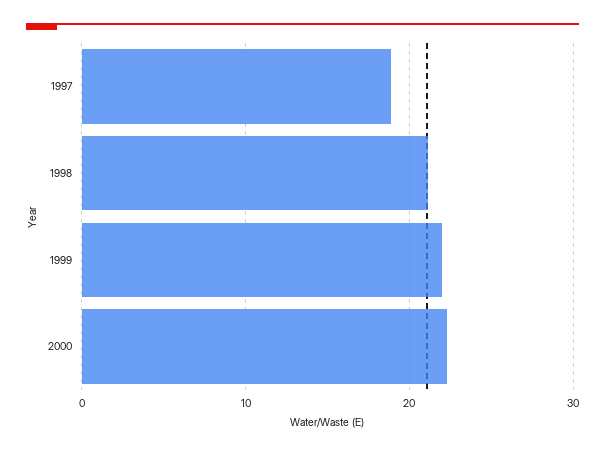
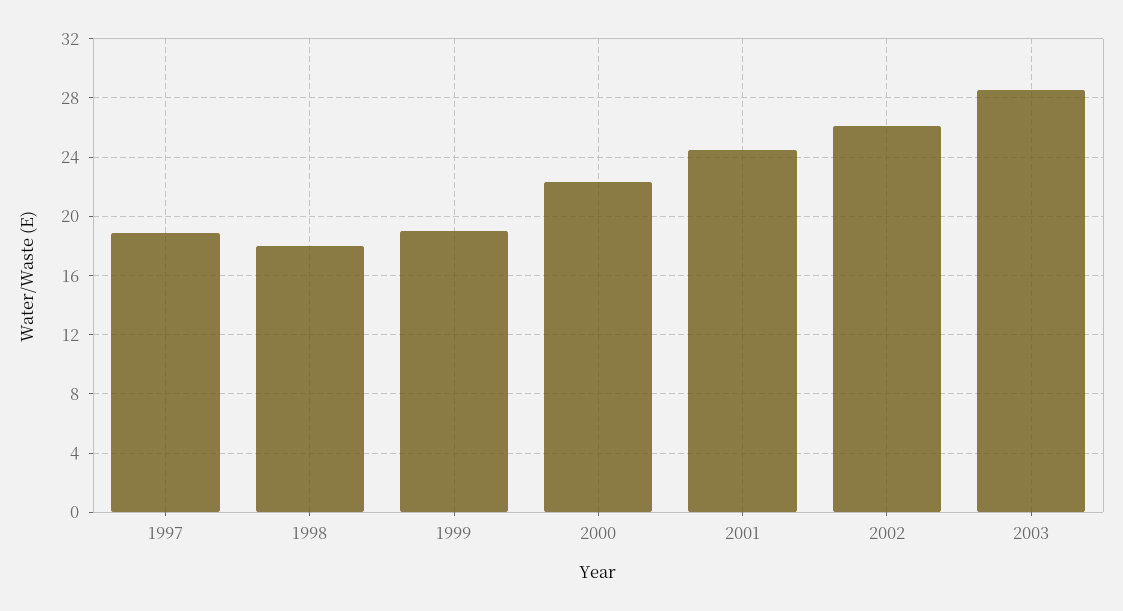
1998: 21 -> 18
1999: 22 -> 19
2001: none -> 24.5
2002: none -> 26
2003: none -> 28.5

